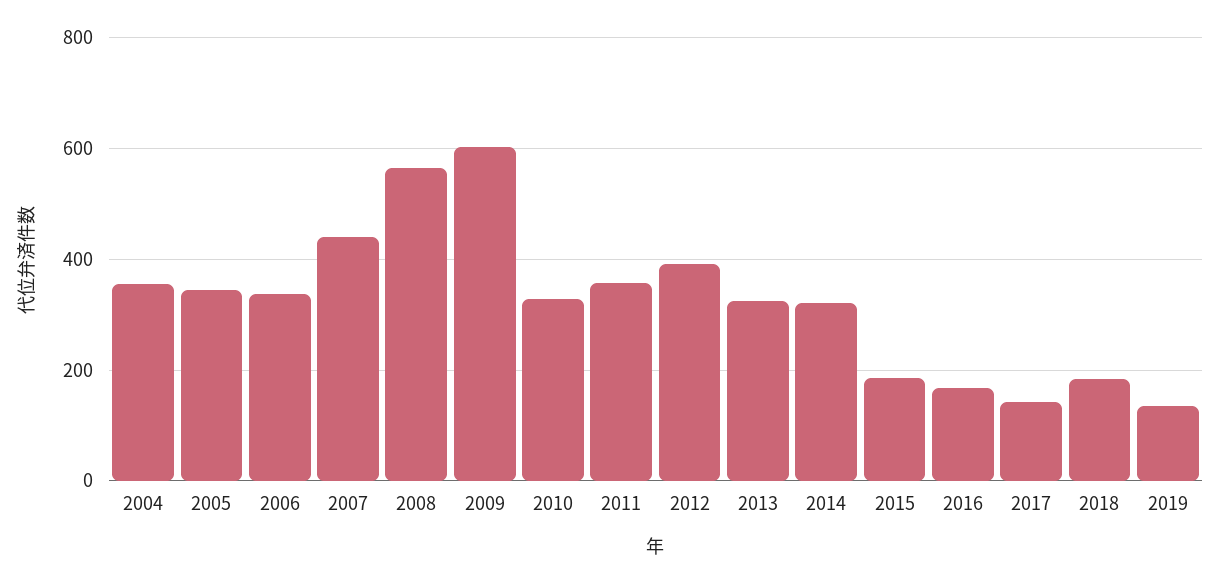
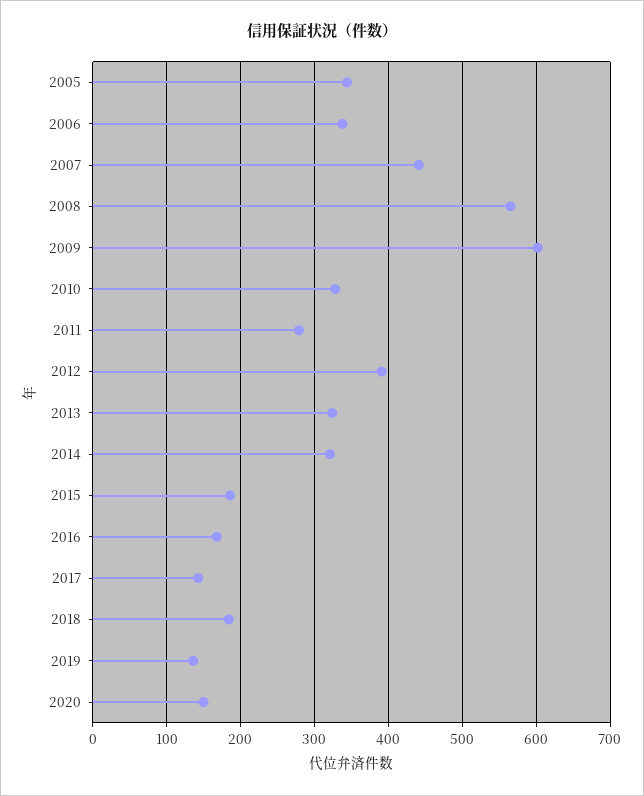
2004: 360 -> none
2011: 360 -> 280
2020: none -> 150

